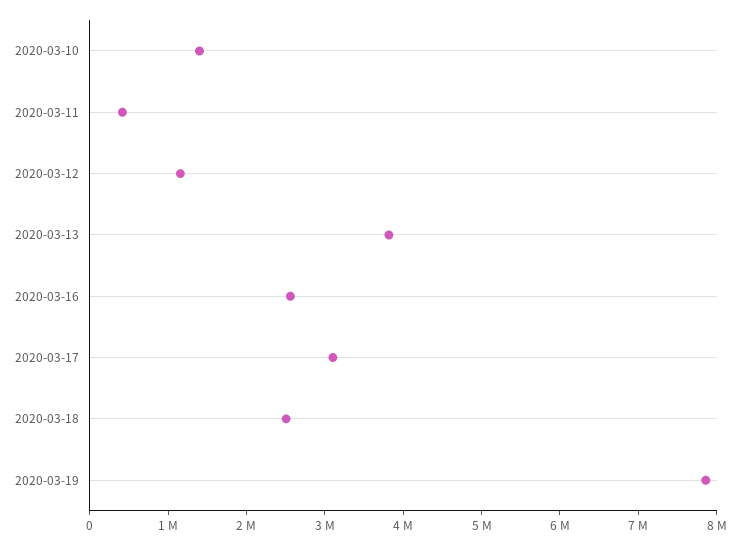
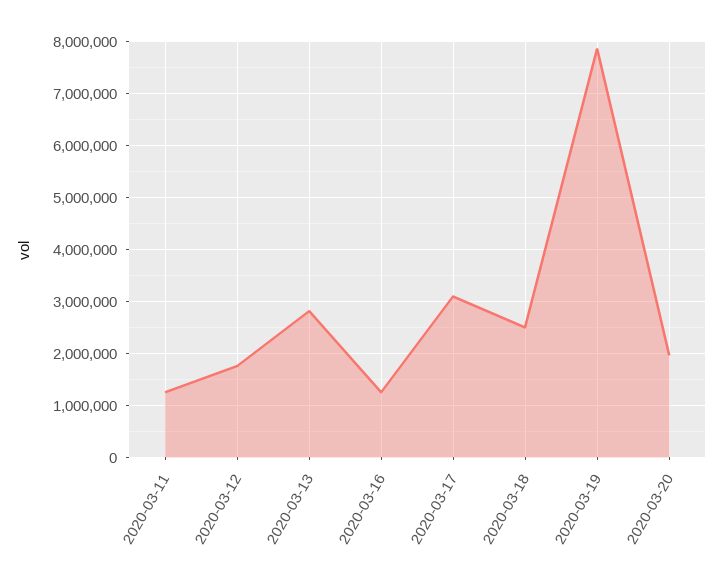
2020-03-10: 1400000 -> none
2020-03-11: 400000 -> 1200000
2020-03-12: 1200000 -> 1800000
2020-03-13: 3800000 -> 2800000
2020-03-16: 2600000 -> 1200000
2020-03-20: none -> 2000000

